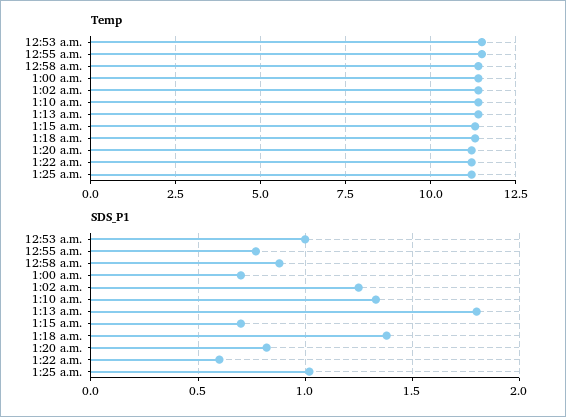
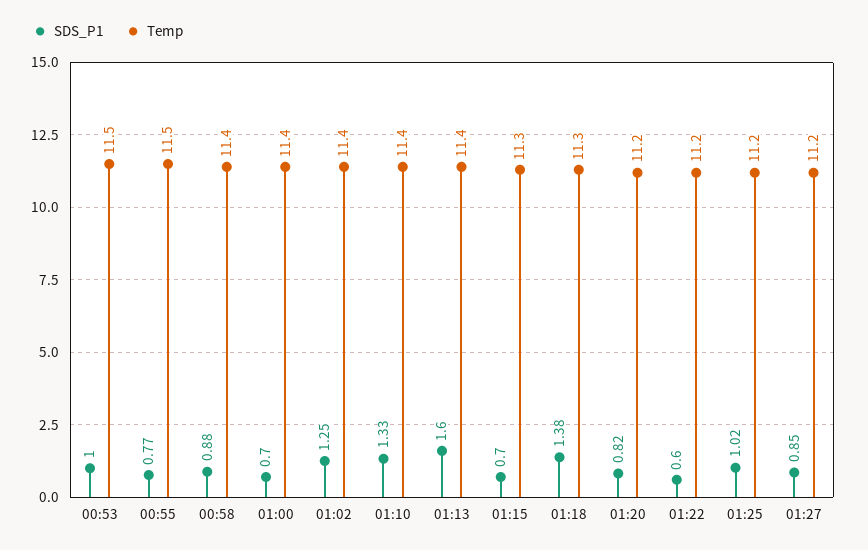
SDS_P1, 1:13 a.m.: 1.8 -> 1.6
SDS_P1, 01:27: none -> 0.85
Temp, 01:27: none -> 11.2

